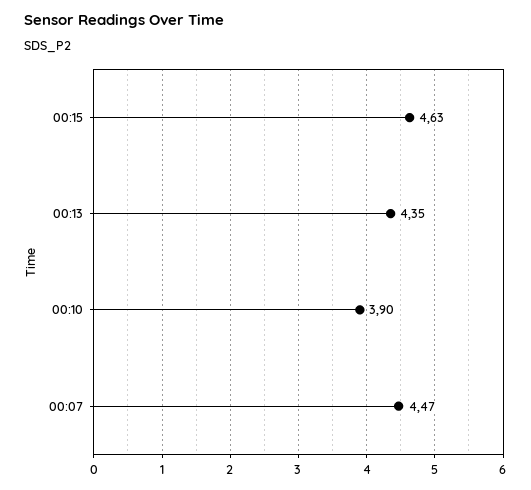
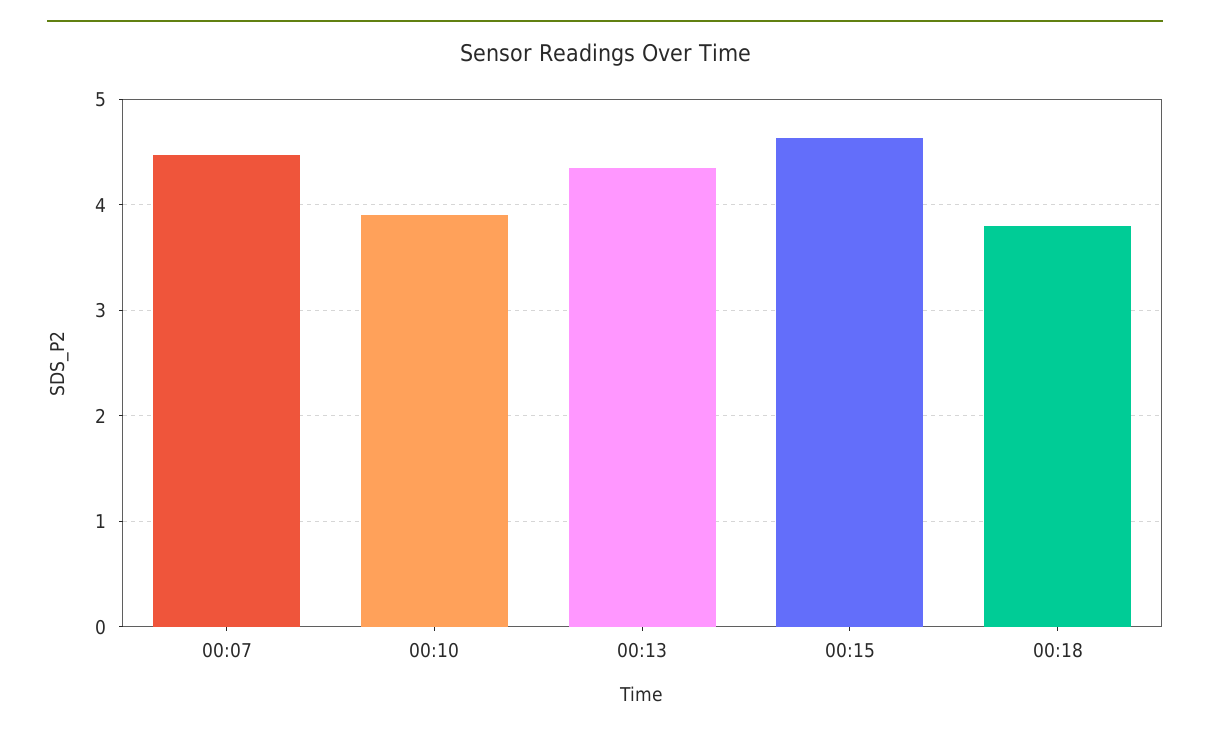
00:18: none -> 3.8

